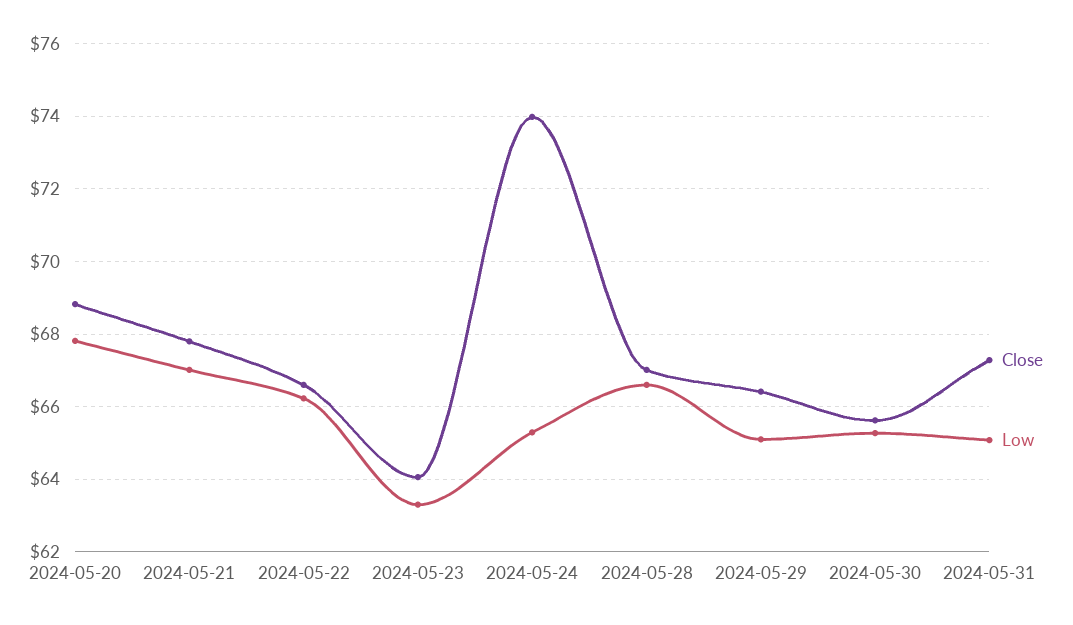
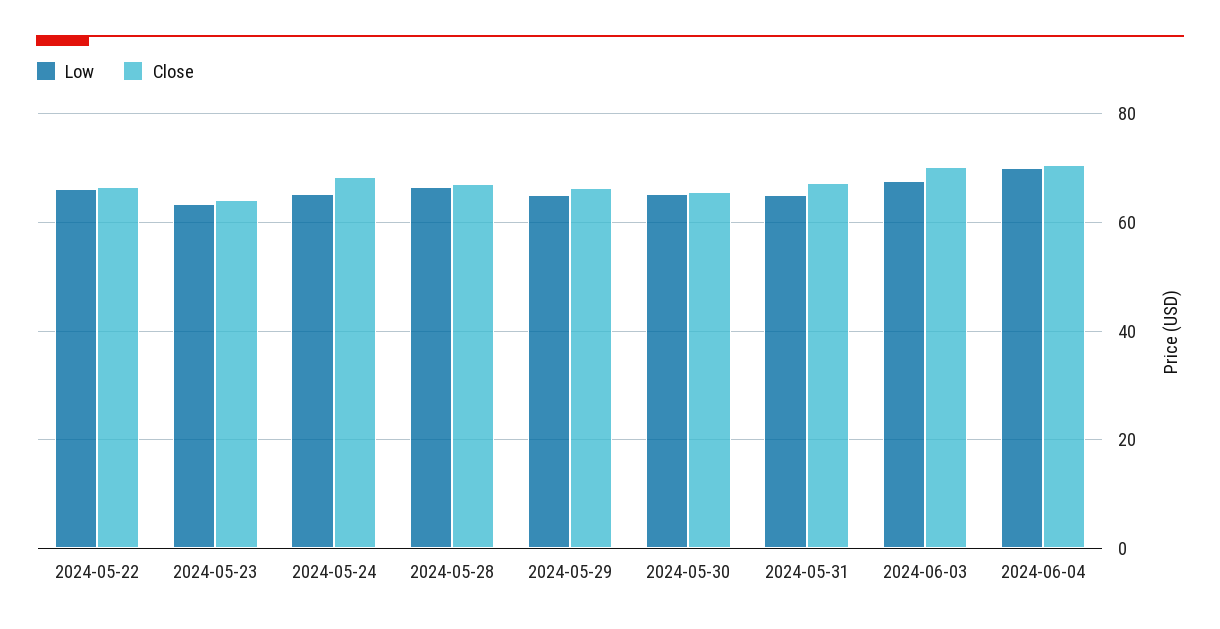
Close, 2024-05-20: 68.8 -> none
Low, 2024-05-20: 67.8 -> none
Close, 2024-05-21: 67.8 -> none
Low, 2024-05-21: 67 -> none
Close, 2024-05-24: 74 -> 68
Low, 2024-06-03: none -> 68
Close, 2024-06-03: none -> 70
Low, 2024-06-04: none -> 70
Close, 2024-06-04: none -> 70

